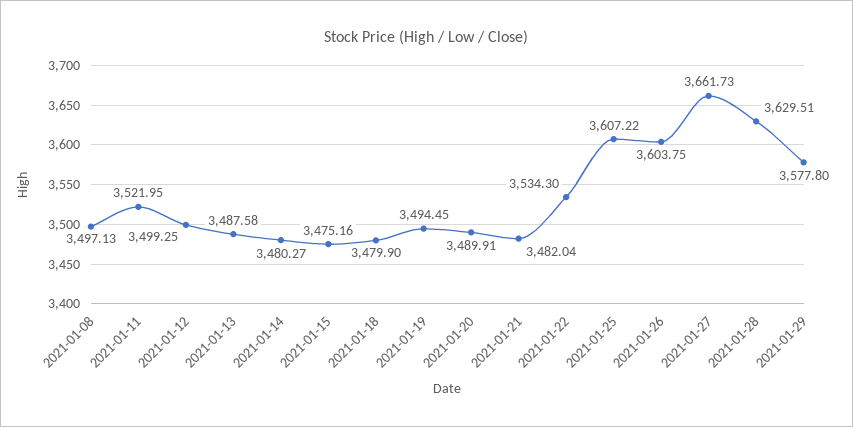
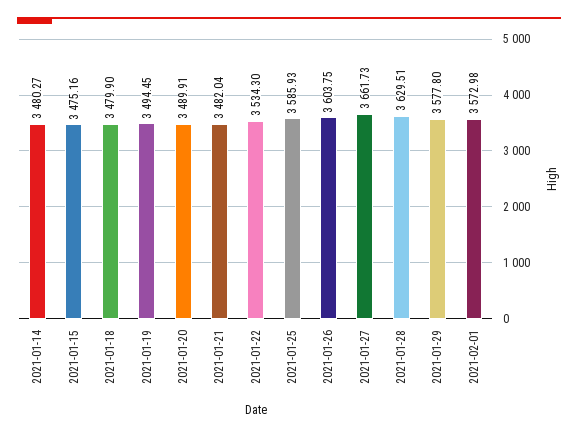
2021-01-08: 3497.13 -> none
2021-01-11: 3521.95 -> none
2021-01-12: 3499.25 -> none
2021-01-13: 3487.58 -> none
2021-01-25: 3607.22 -> 3585.93
2021-02-01: none -> 3572.98

